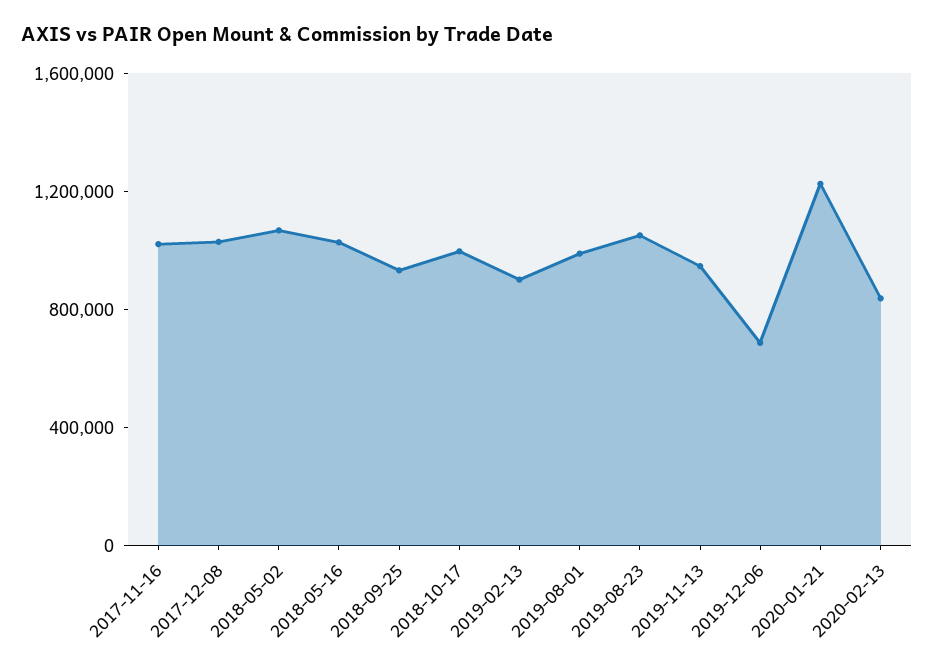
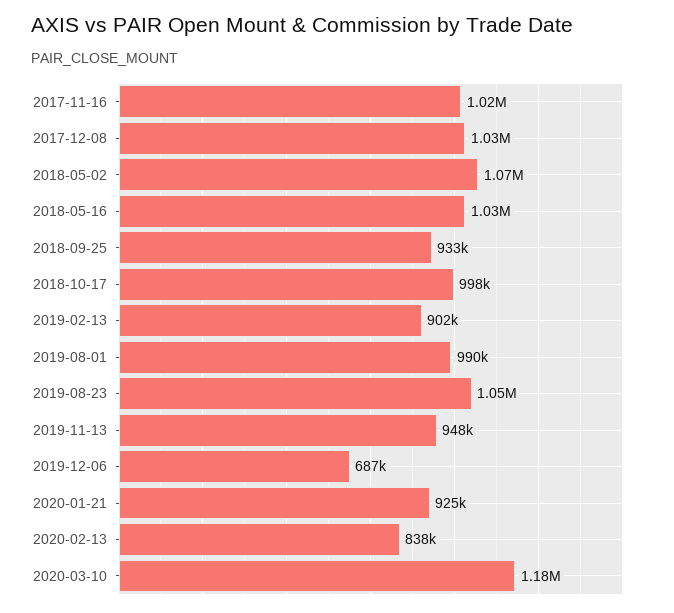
2020-01-21: 1200000 -> 925000
2020-03-10: none -> 1180000

